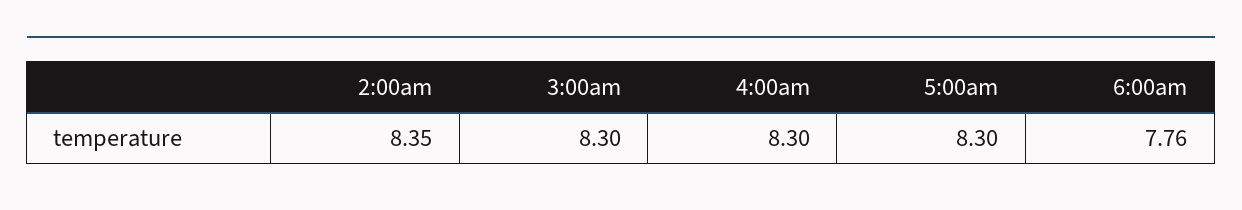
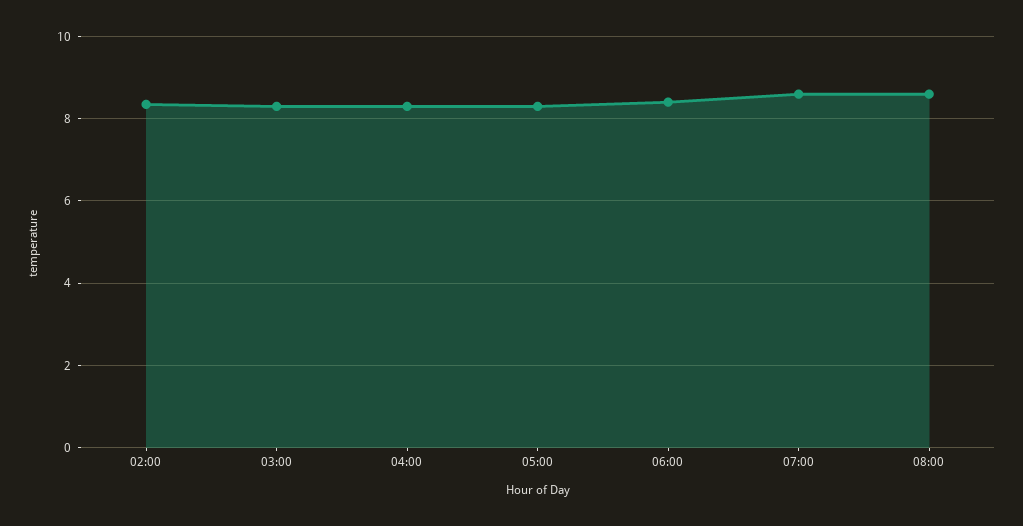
6:00am: 7.76 -> 8.4
07:00: none -> 8.6
08:00: none -> 8.6

